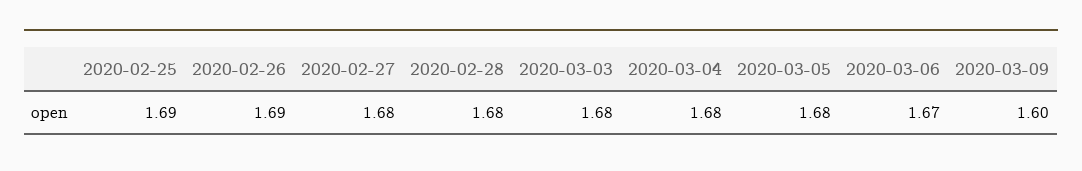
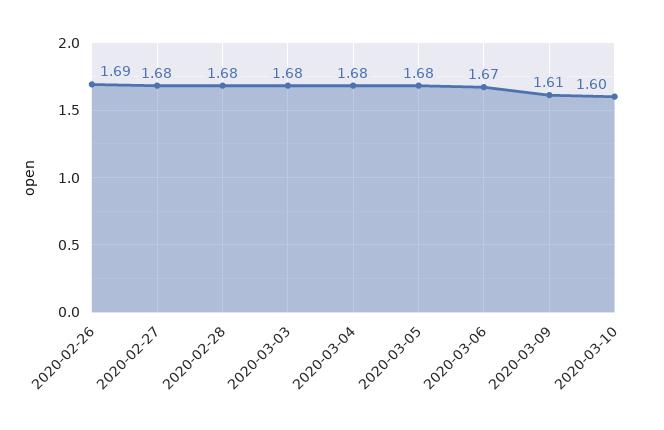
2020-02-25: 1.69 -> none
2020-03-09: 1.6 -> 1.61
2020-03-10: none -> 1.6

